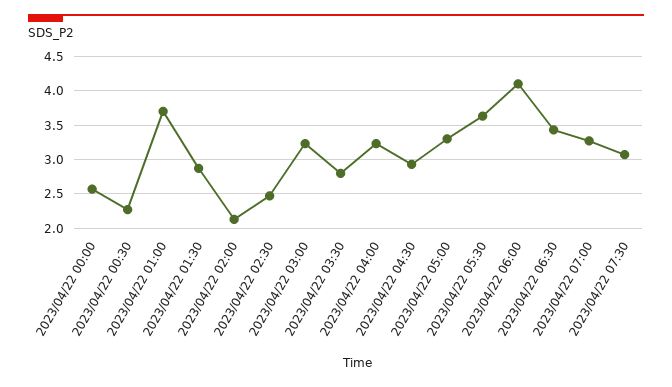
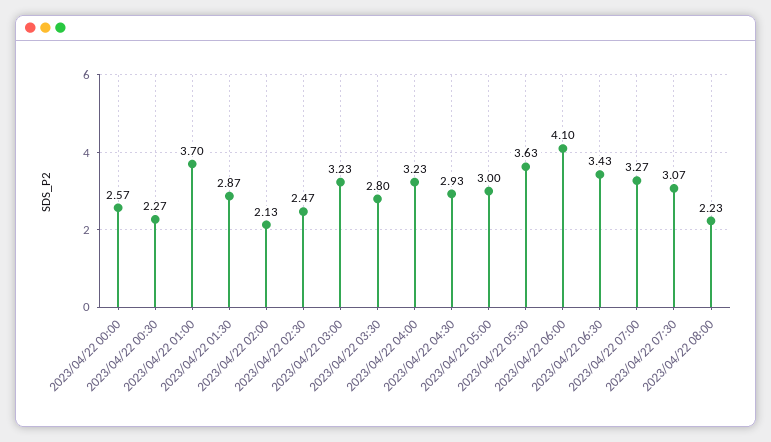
2023/04/22 05:00: 3.3 -> 3
2023/04/22 08:00: none -> 2.23

